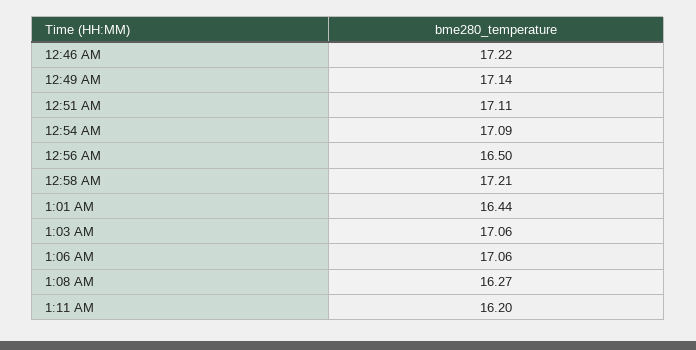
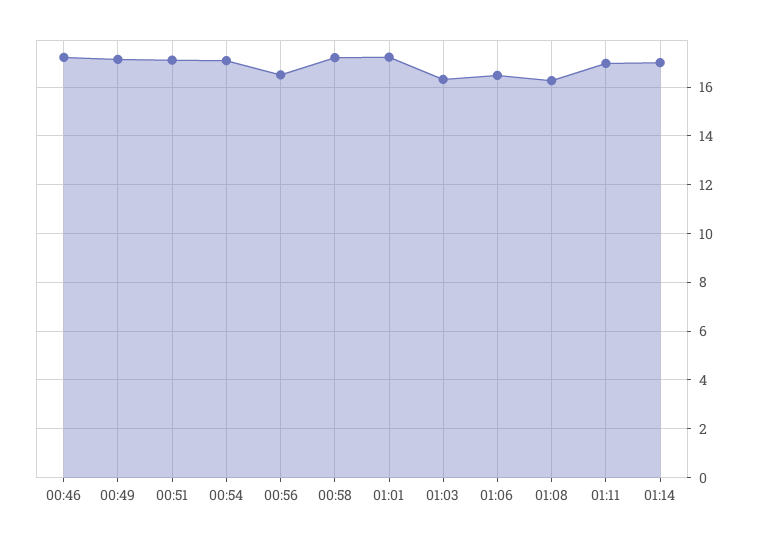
1:01 AM: 16.44 -> 17.25
1:03 AM: 17.06 -> 16.25
1:06 AM: 17.06 -> 16.5
1:11 AM: 16.2 -> 17
01:14: none -> 17

